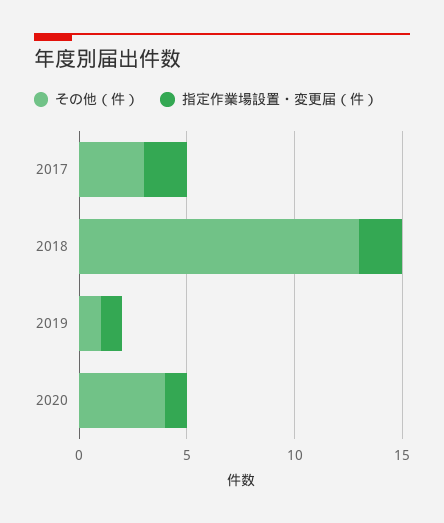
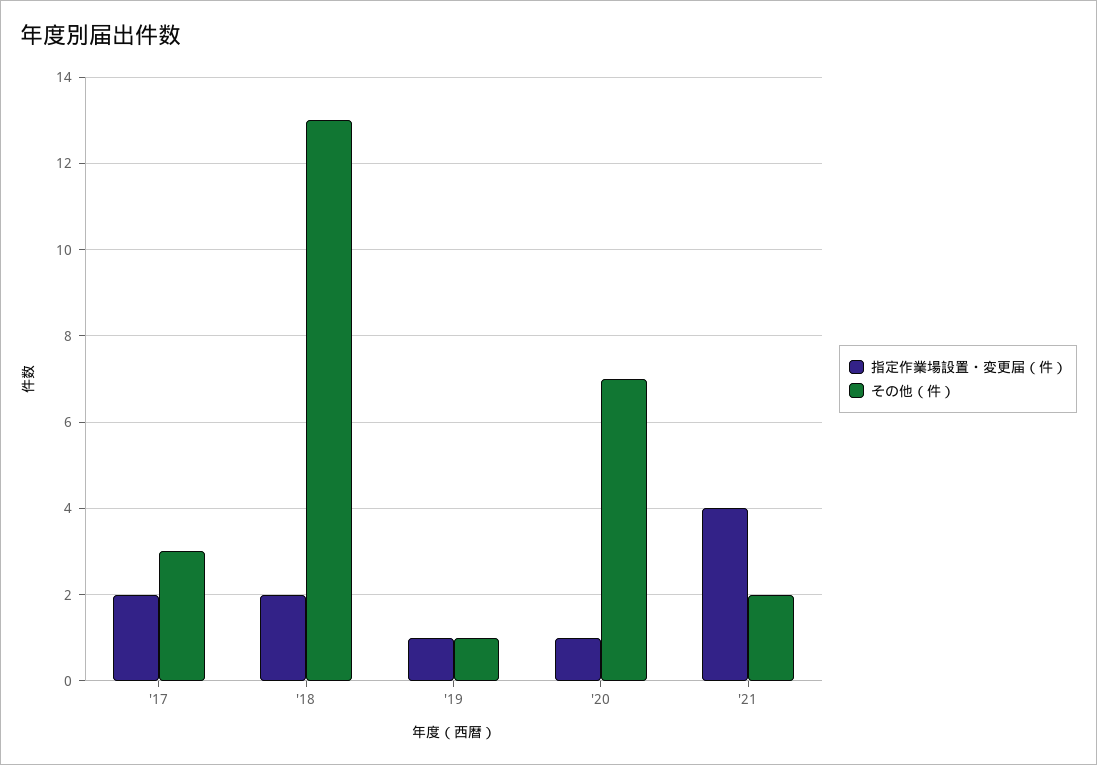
その他（件）, 2020: 4 -> 7
指定作業場設置・変更届（件）, '21: none -> 4
その他（件）, '21: none -> 2

